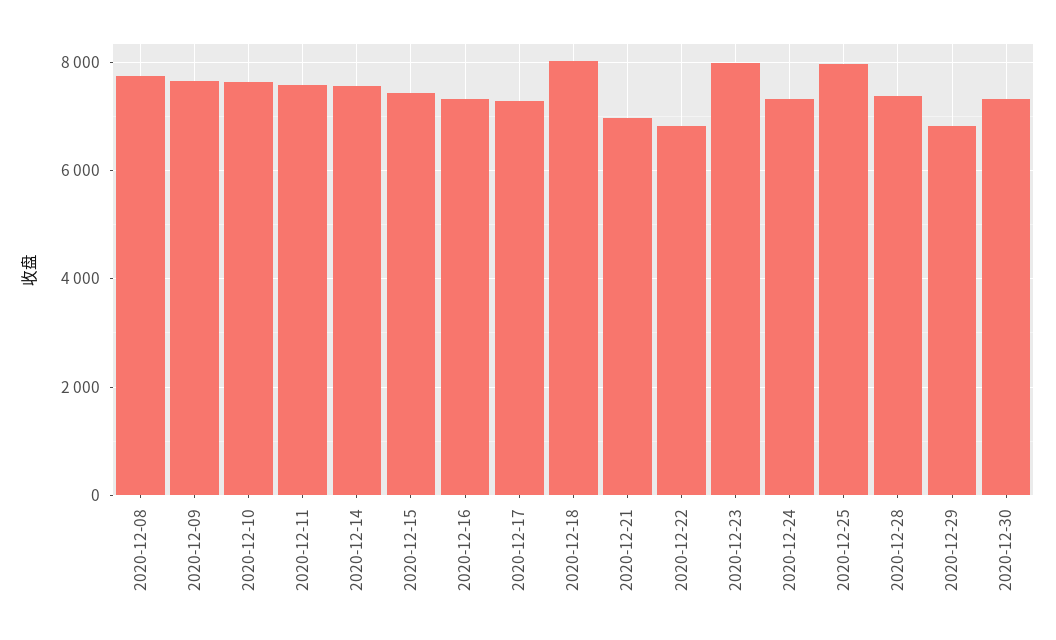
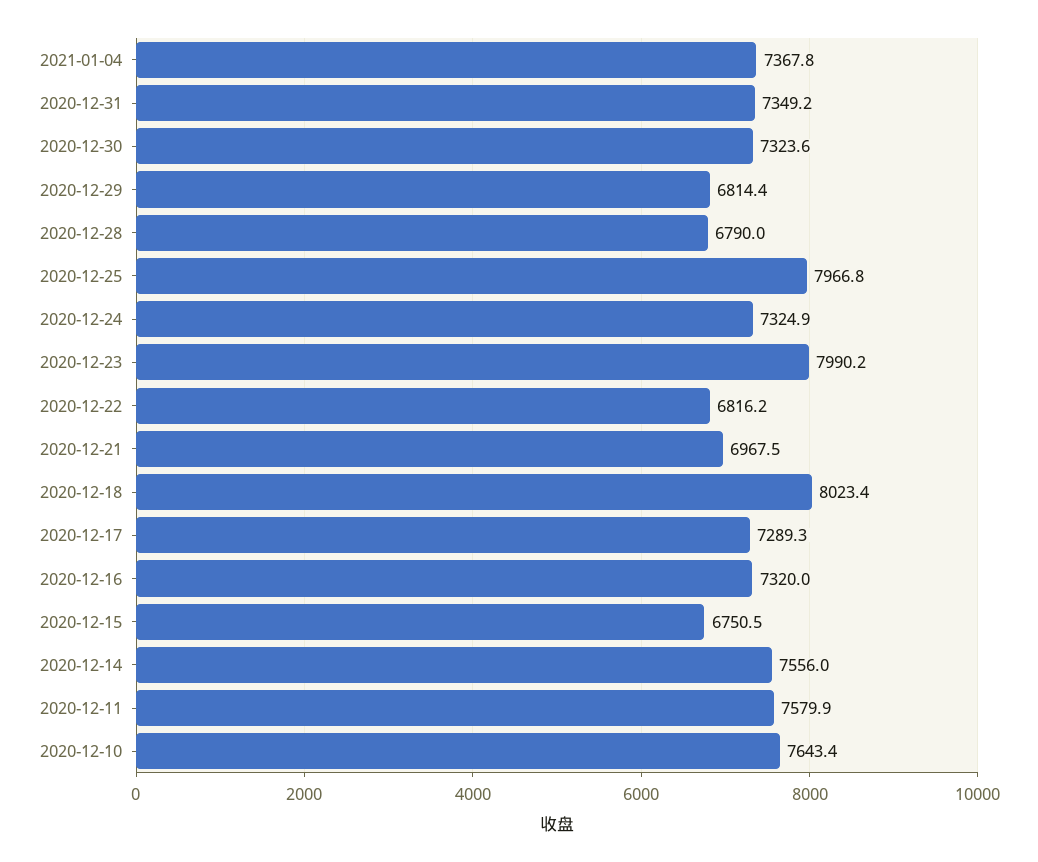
2020-12-08: 7800 -> none
2020-12-09: 7600 -> none
2020-12-15: 7400 -> 6750.5
2020-12-28: 7400 -> 6790
2021-01-04: none -> 7367.8
2020-12-31: none -> 7349.2

